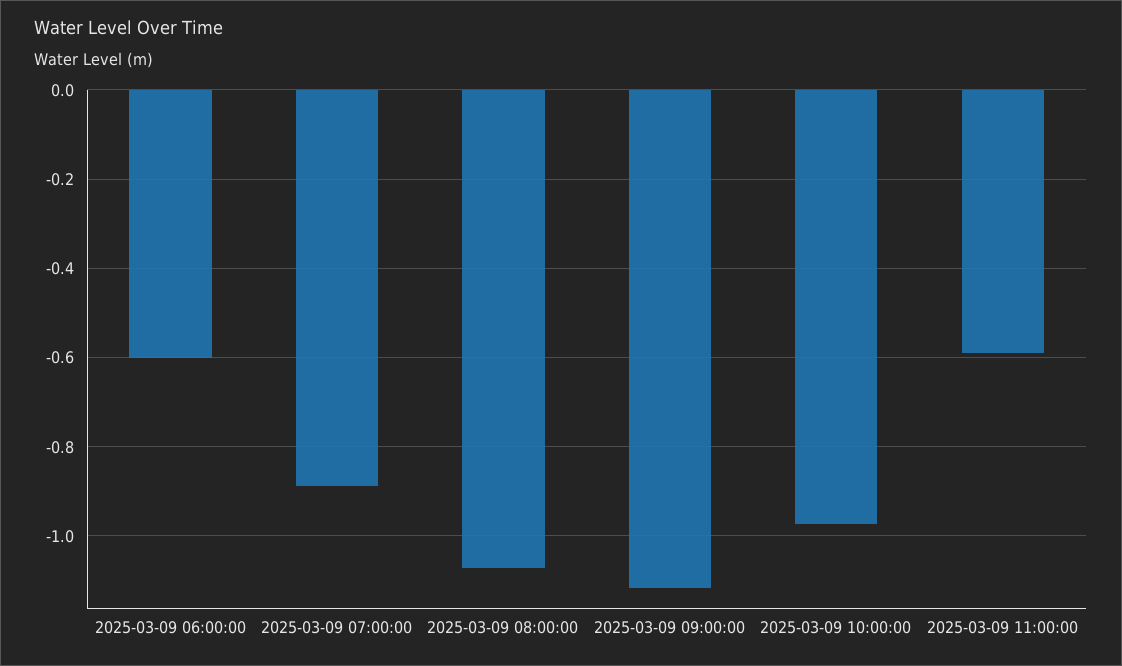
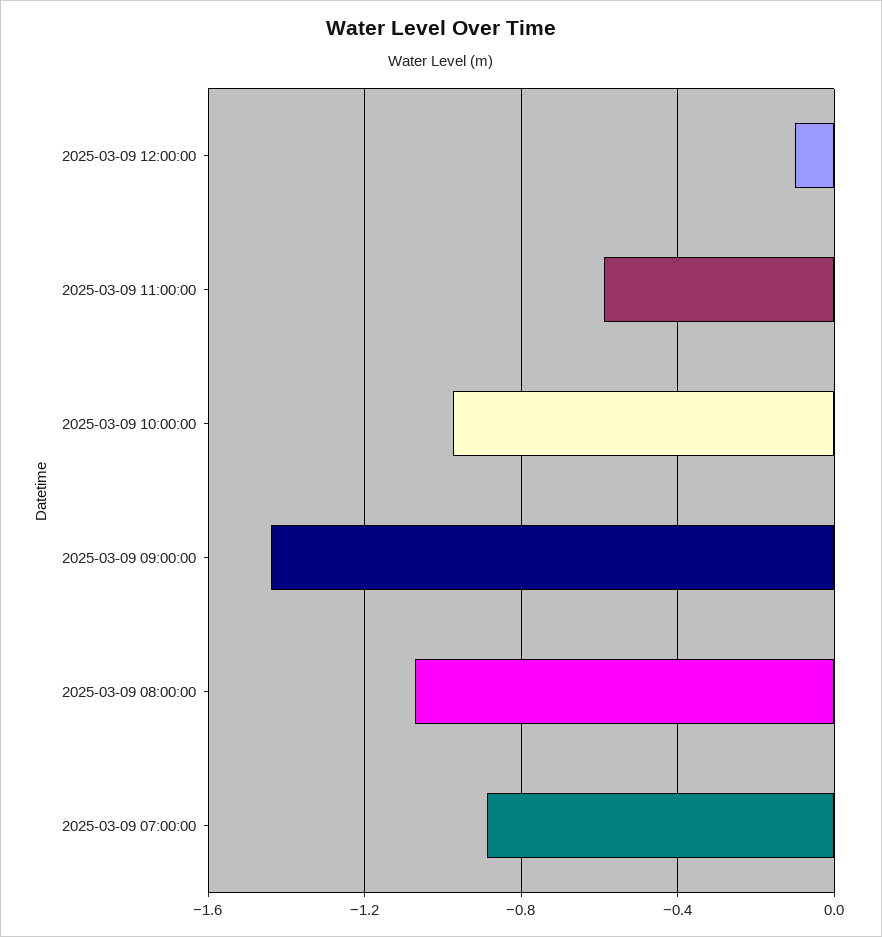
2025-03-09 06:00:00: -0.6 -> none
2025-03-09 09:00:00: -1.12 -> -1.45
2025-03-09 12:00:00: none -> -0.1

